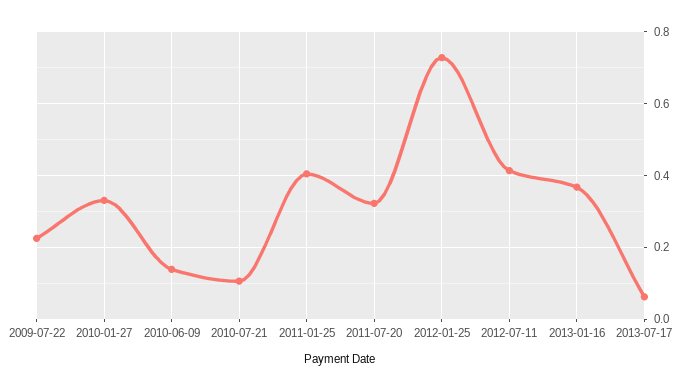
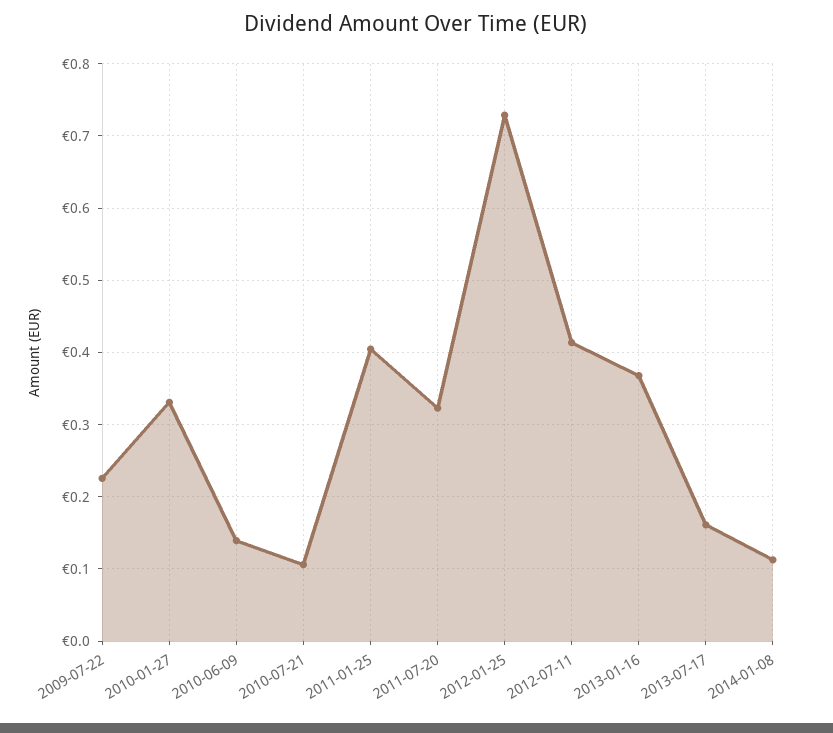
2013-07-17: 0.06 -> 0.16
2014-01-08: none -> 0.11

